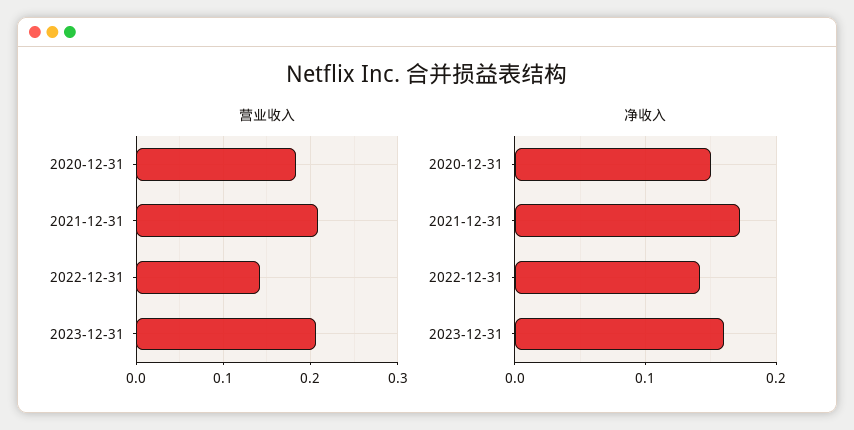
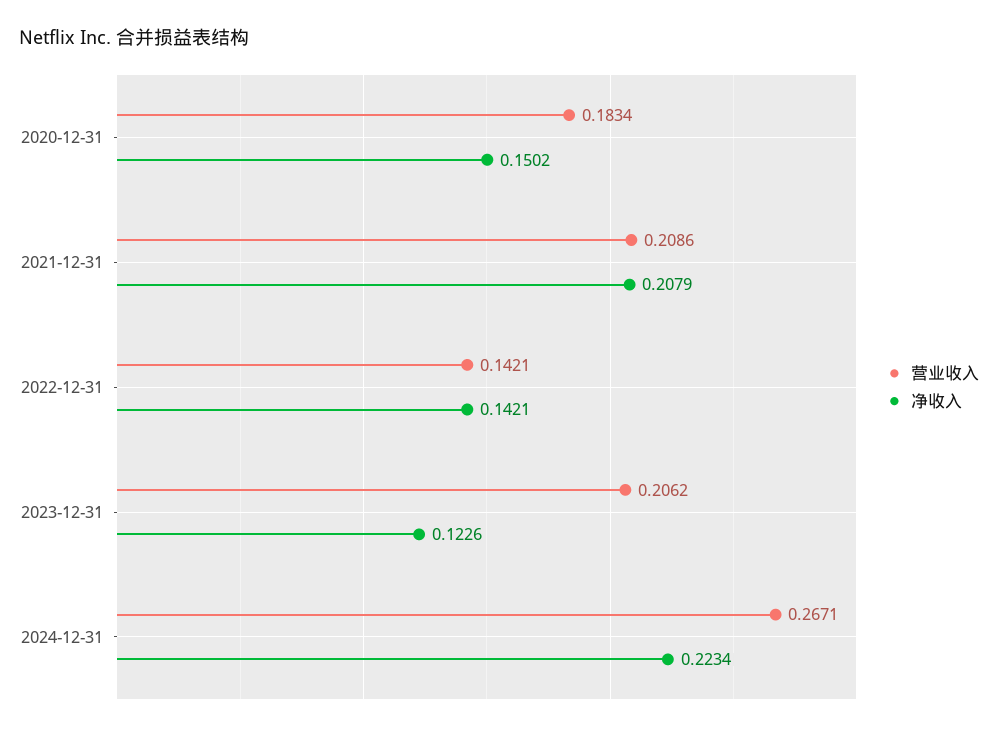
净收入, 2021-12-31: 0.17 -> 0.2079
净收入, 2023-12-31: 0.16 -> 0.1226
营业收入, 2024-12-31: none -> 0.2671
净收入, 2024-12-31: none -> 0.2234

